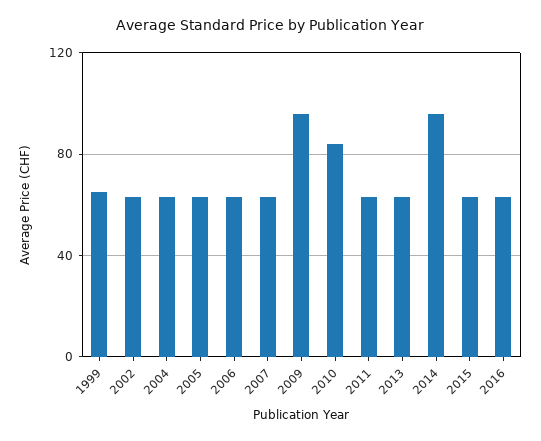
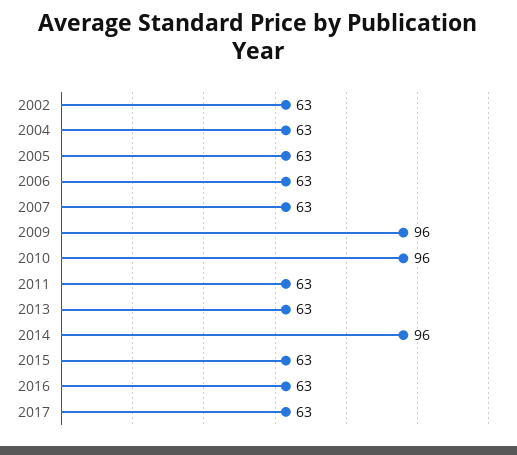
1999: 65 -> none
2010: 85 -> 96
2017: none -> 63

